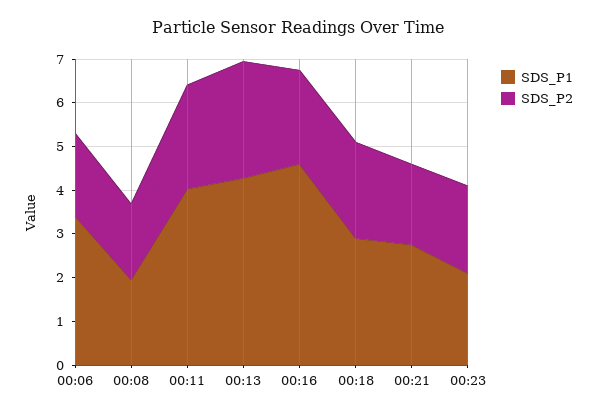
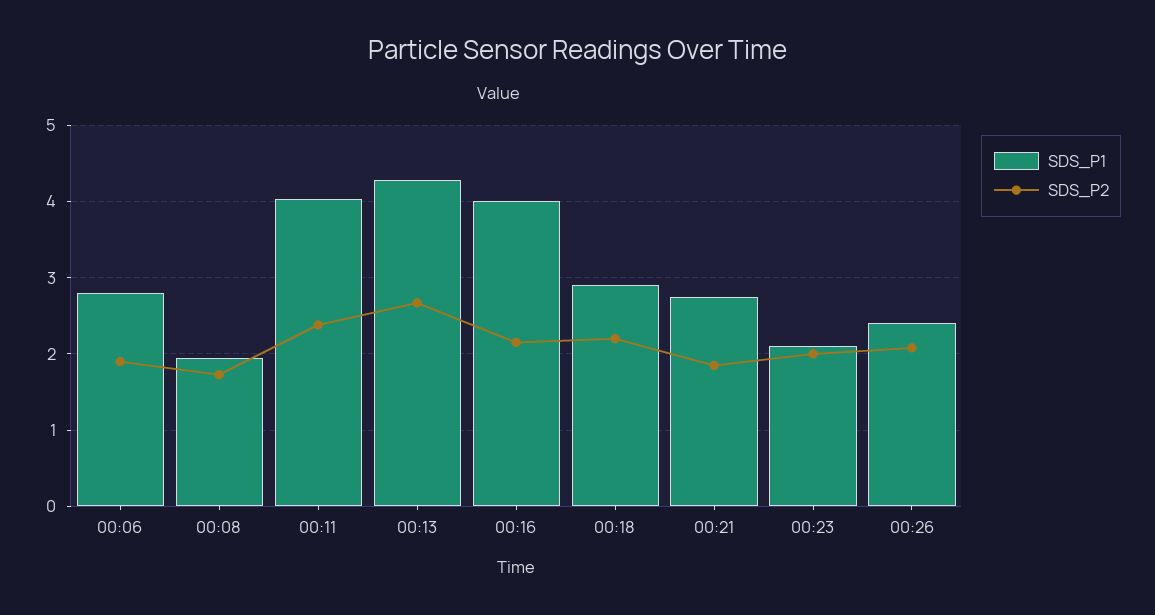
SDS_P1, 00:06: 3.4 -> 2.8
SDS_P1, 00:16: 4.6 -> 4
SDS_P1, 00:26: none -> 2.4
SDS_P2, 00:26: none -> 2.1

